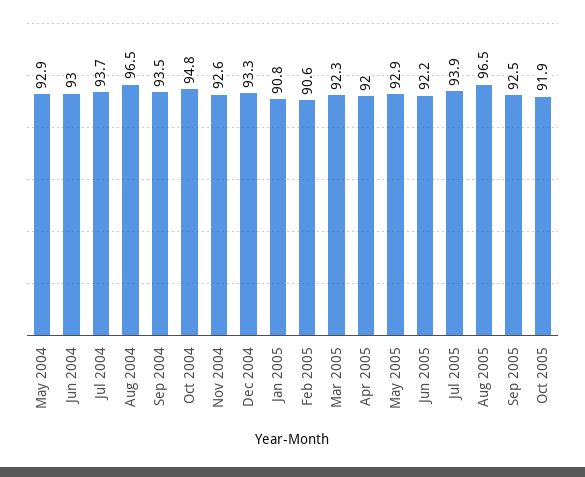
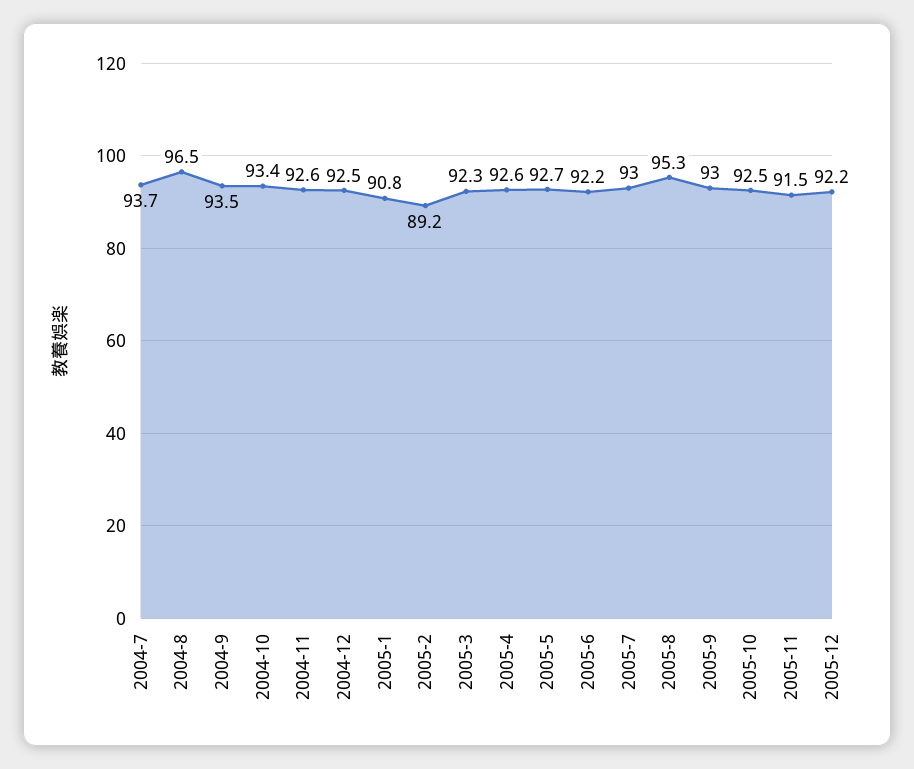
May 2004: 92.9 -> none
Jun 2004: 93 -> none
Oct 2004: 94.8 -> 93.4
Dec 2004: 93.3 -> 92.5
Feb 2005: 90.6 -> 89.2
Apr 2005: 92 -> 92.6
May 2005: 92.9 -> 92.7
Jul 2005: 93.9 -> 93
Aug 2005: 96.5 -> 95.3
Sep 2005: 92.5 -> 93
Oct 2005: 91.9 -> 92.5
2005-11: none -> 91.5
2005-12: none -> 92.2

